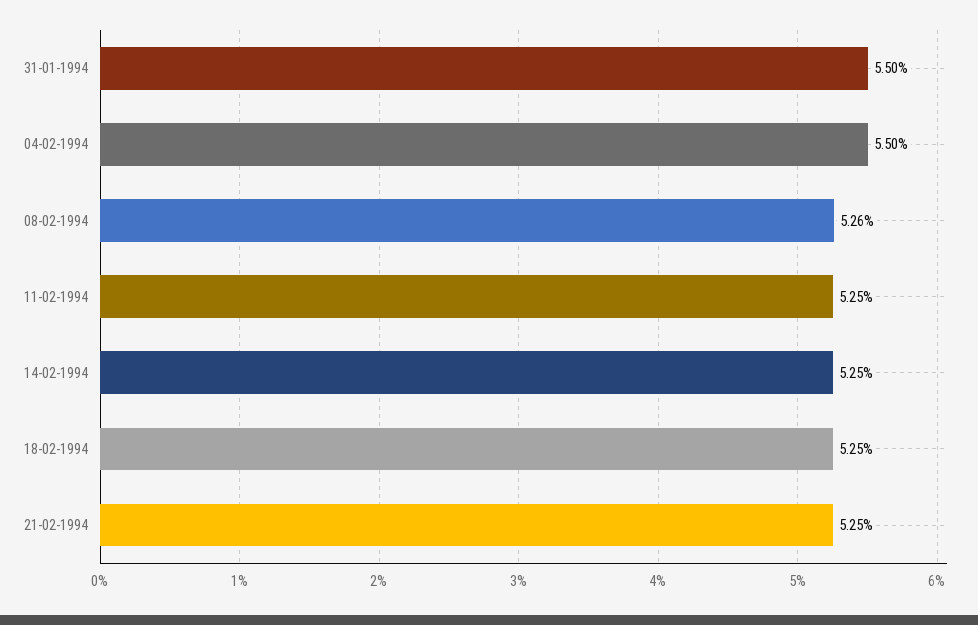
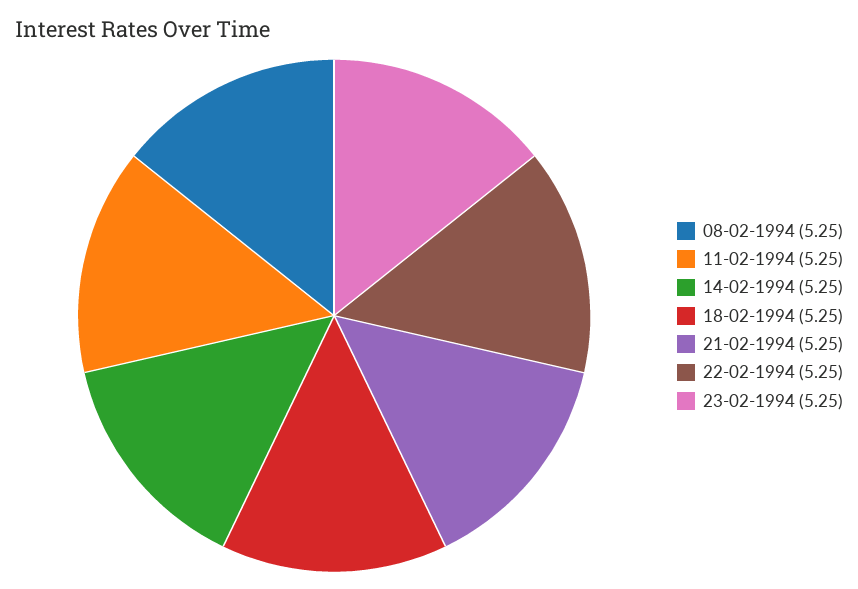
31-01-1994: 5.5 -> none
04-02-1994: 5.5 -> none
08-02-1994: 5.26 -> 5.25
22-02-1994: none -> 5.25
23-02-1994: none -> 5.25

